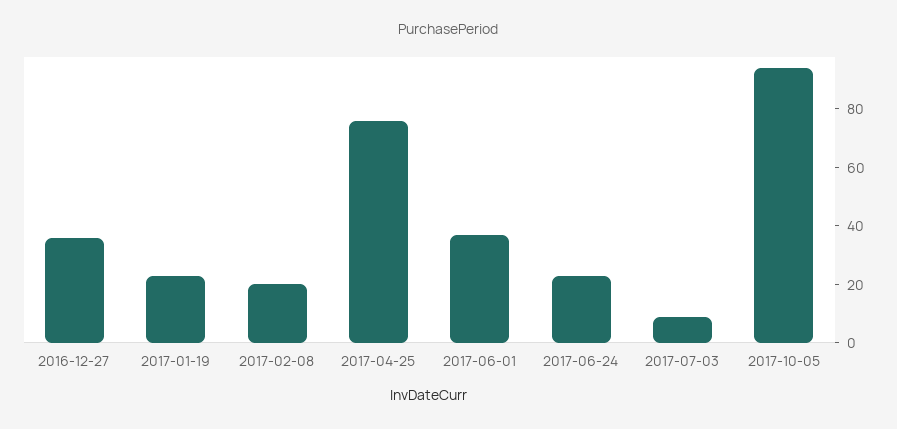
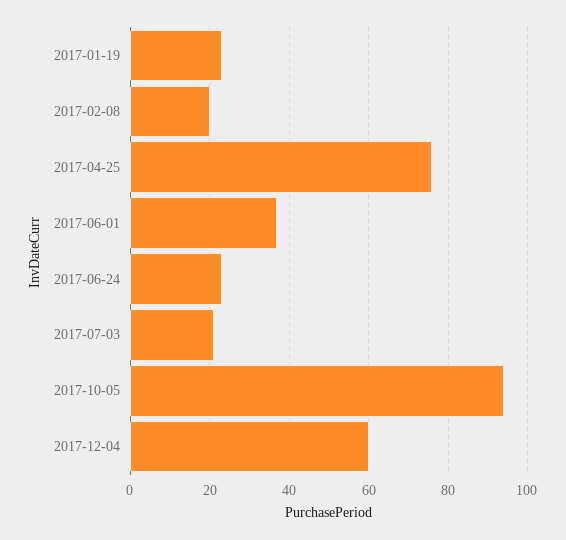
2016-12-27: 35 -> none
2017-07-03: 10 -> 20
2017-12-04: none -> 60

